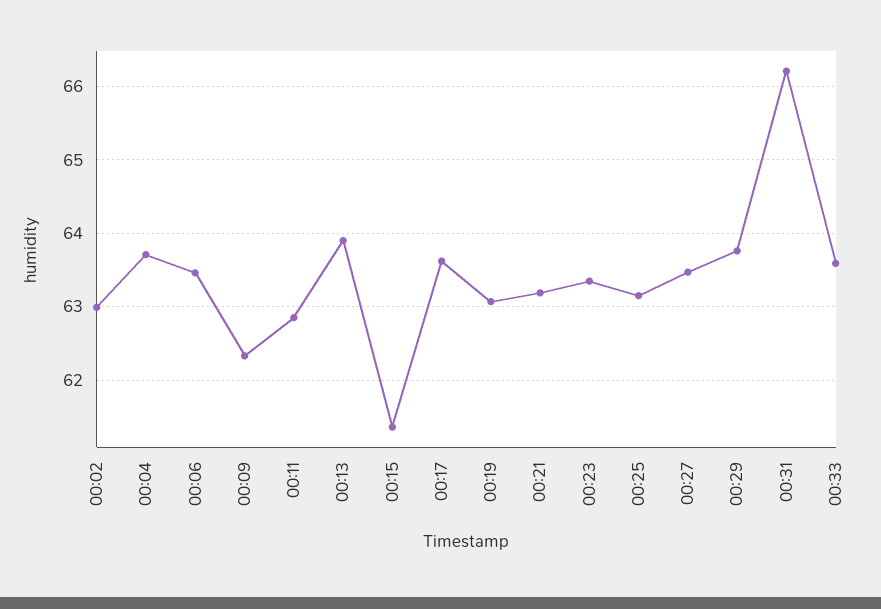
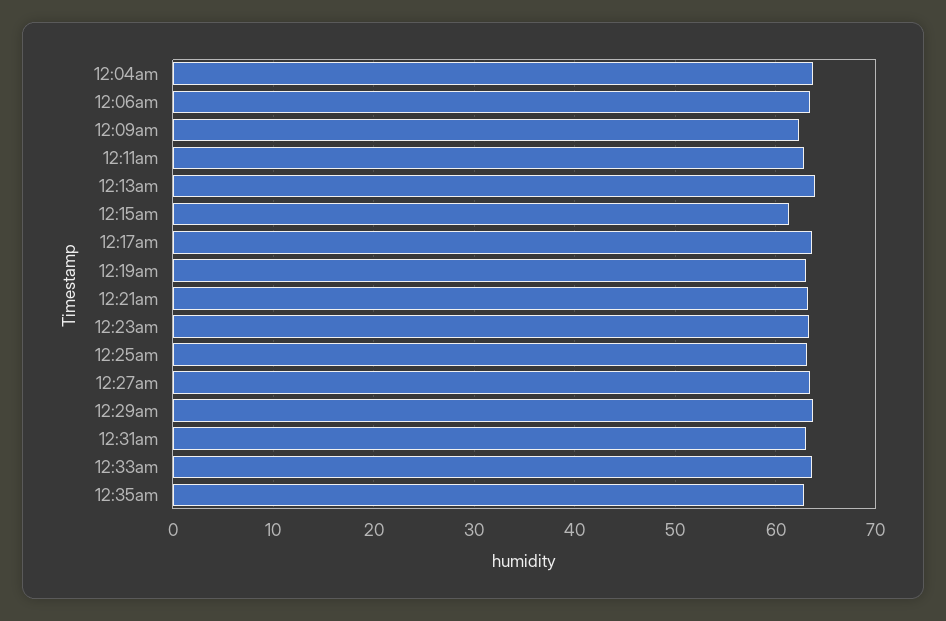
00:02: 63 -> none
00:31: 66.2 -> 63
12:35am: none -> 63

